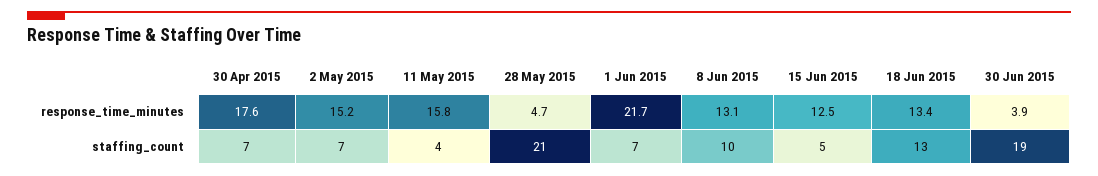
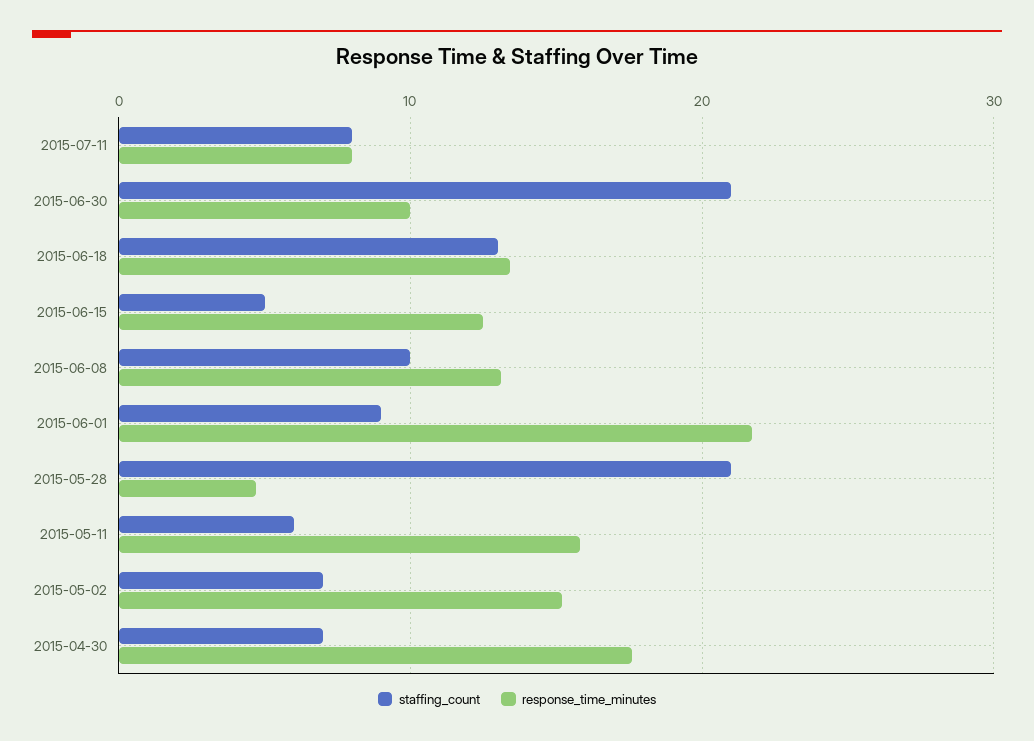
response_time_minutes, 30 Jun 2015: 3.9 -> 10
staffing_count, 11 May 2015: 4 -> 6
staffing_count, 1 Jun 2015: 7 -> 9
staffing_count, 30 Jun 2015: 19 -> 21
staffing_count, 2015-07-11: none -> 8
response_time_minutes, 2015-07-11: none -> 8

